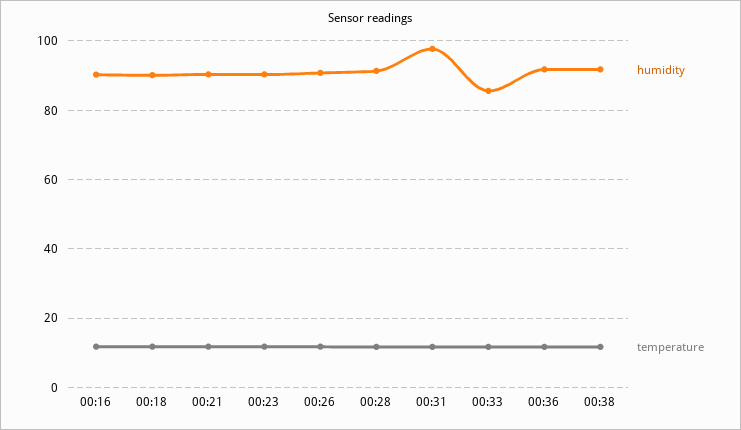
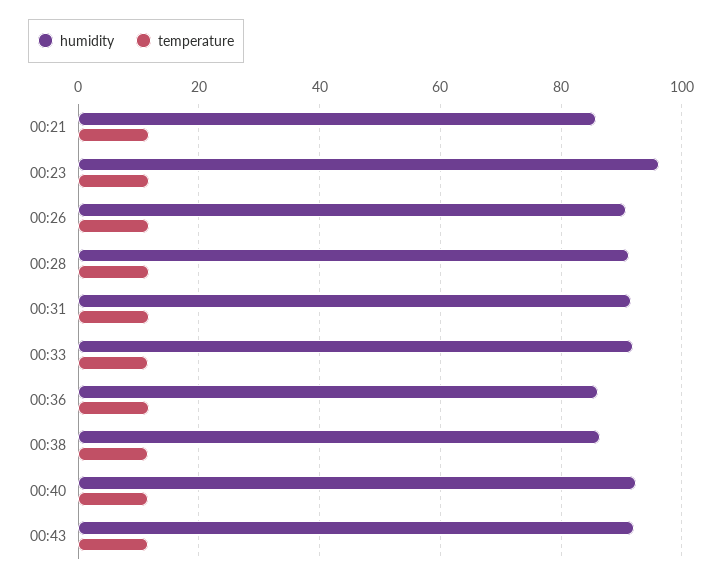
humidity, 00:16: 90 -> none
temperature, 00:16: 12 -> none
humidity, 00:18: 90 -> none
temperature, 00:18: 12 -> none
humidity, 00:21: 90 -> 86
humidity, 00:23: 90 -> 96
humidity, 00:31: 98 -> 92
humidity, 00:33: 86 -> 92
humidity, 00:36: 92 -> 86
humidity, 00:38: 92 -> 86
humidity, 00:40: none -> 92
temperature, 00:40: none -> 12
humidity, 00:43: none -> 92
temperature, 00:43: none -> 12

